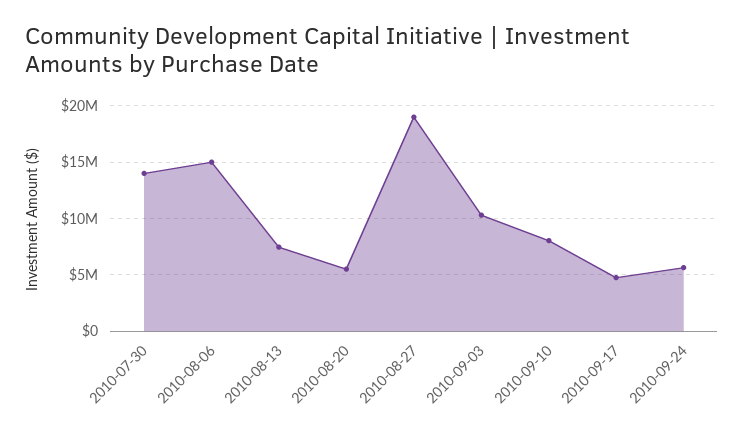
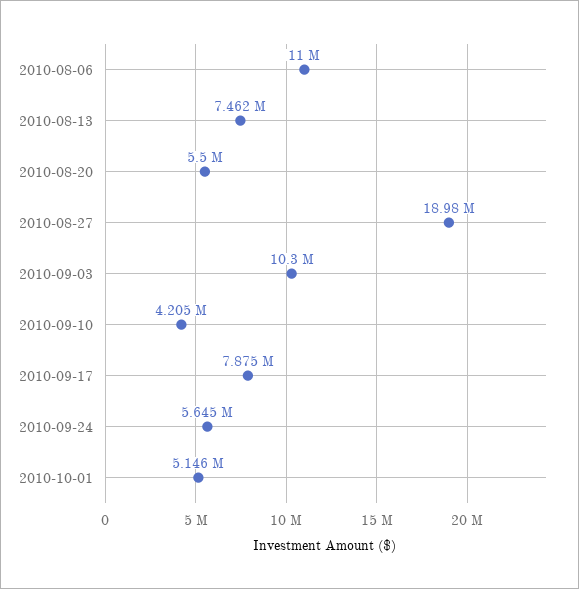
2010-07-30: 14000000 -> none
2010-08-06: 15000000 -> 11000000
2010-09-10: 8000000 -> 4205000
2010-09-17: 5000000 -> 7875000
2010-10-01: none -> 5146000

